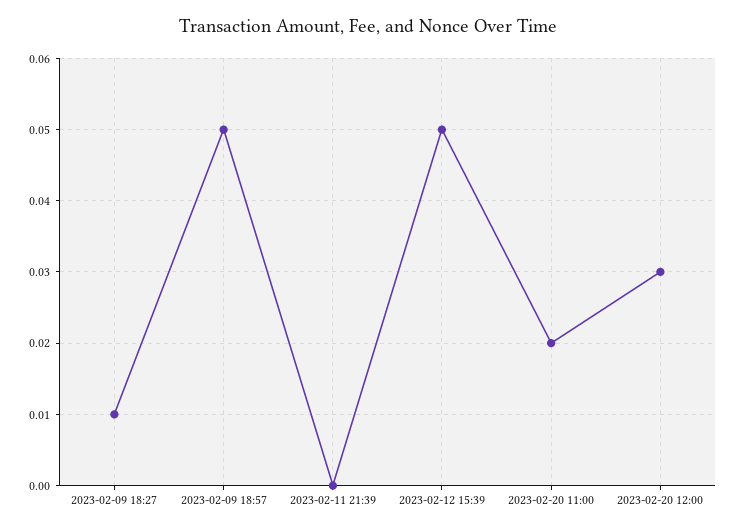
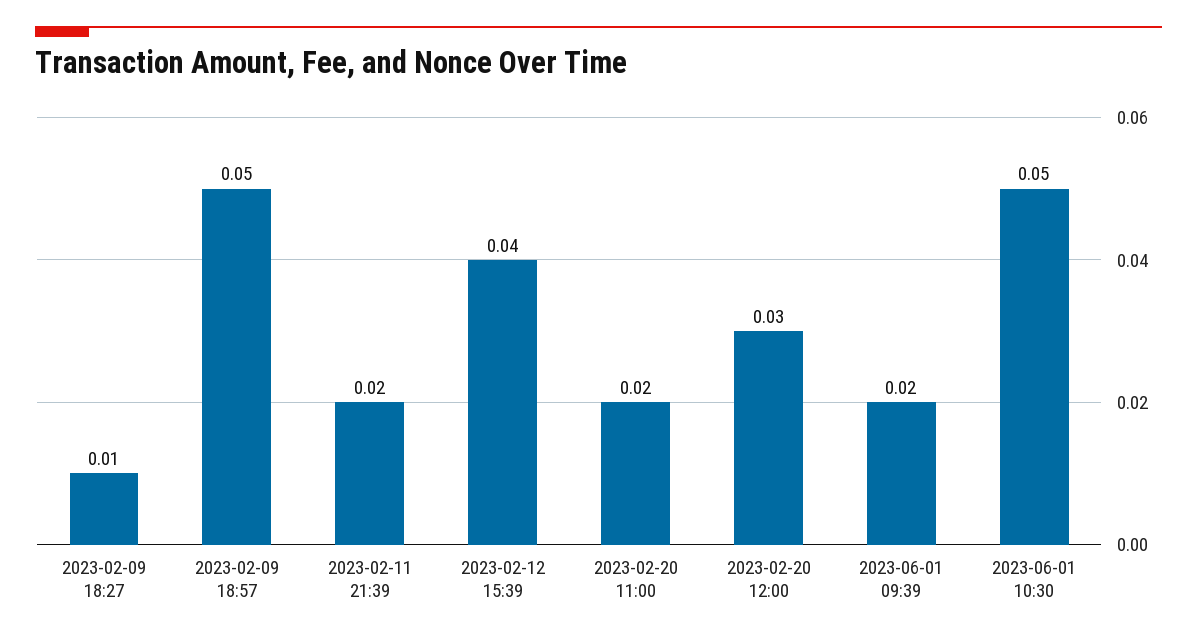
2023-02-11 21:39: 0 -> 0.02
2023-02-12 15:39: 0.05 -> 0.04
2023-06-01 09:39: none -> 0.02
2023-06-01 10:30: none -> 0.05

